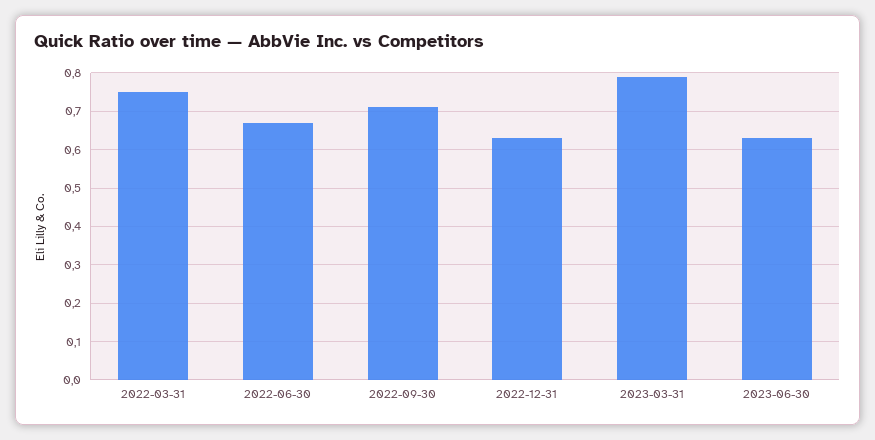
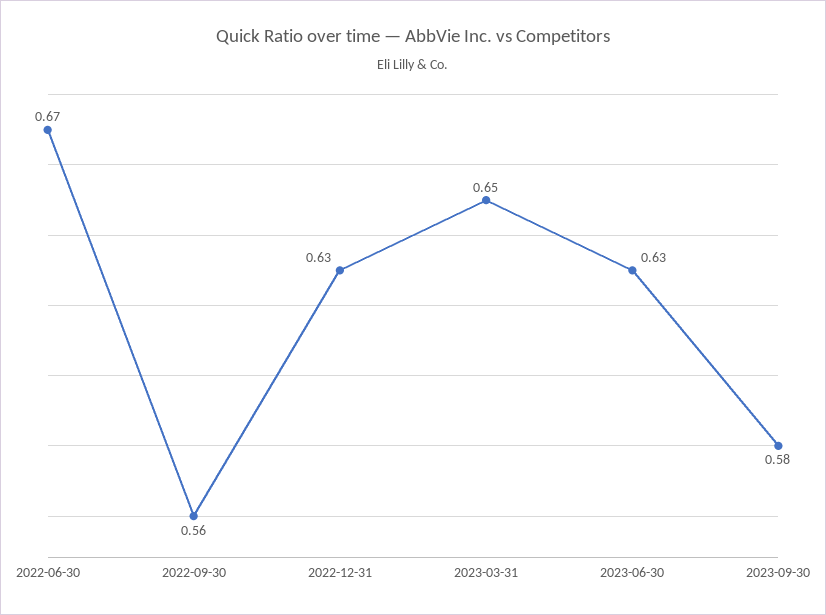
2022-03-31: 0.75 -> none
2022-09-30: 0.7 -> 0.56
2023-03-31: 0.8 -> 0.65
2023-09-30: none -> 0.58

